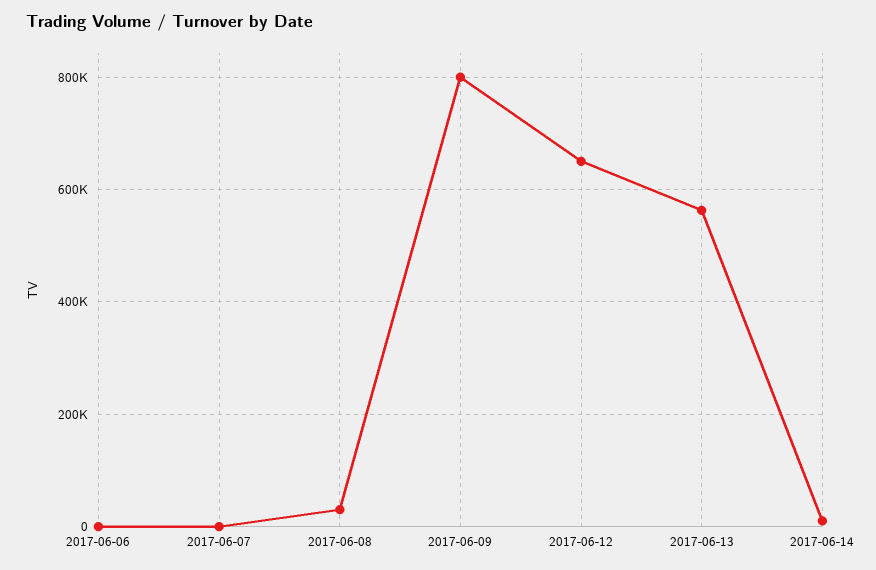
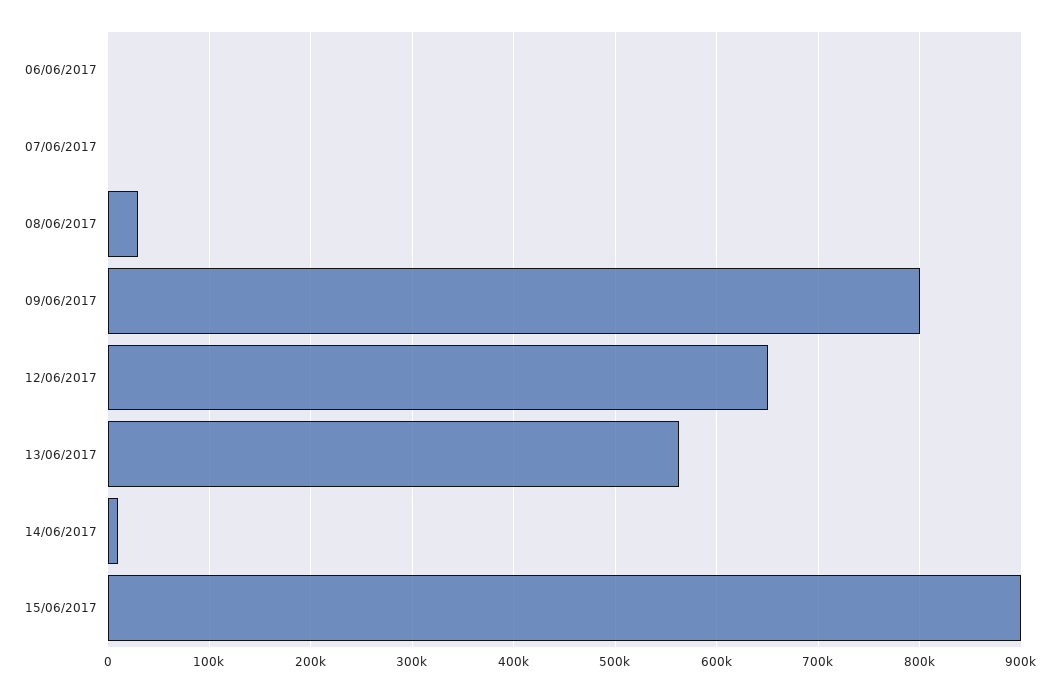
15/06/2017: none -> 900000

